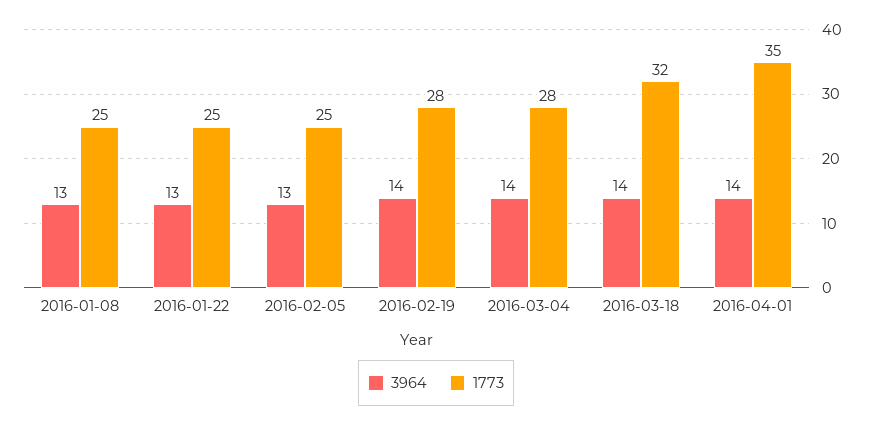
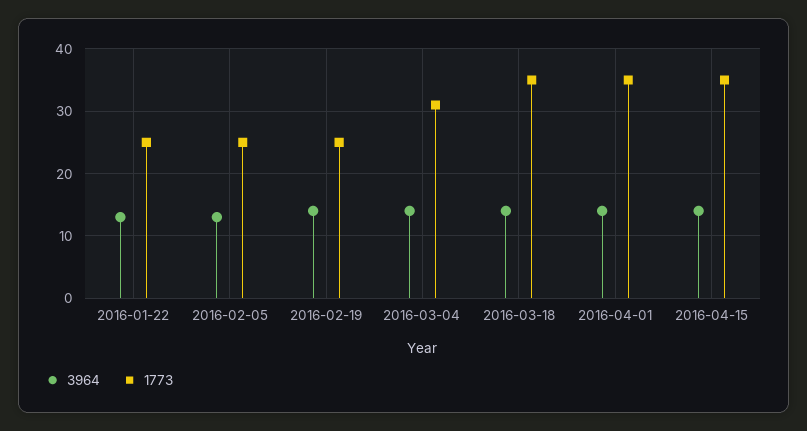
3964, 2016-01-08: 13 -> none
1773, 2016-01-08: 25 -> none
1773, 2016-02-19: 28 -> 25
1773, 2016-03-04: 28 -> 31
1773, 2016-03-18: 32 -> 35
3964, 2016-04-15: none -> 14
1773, 2016-04-15: none -> 35

